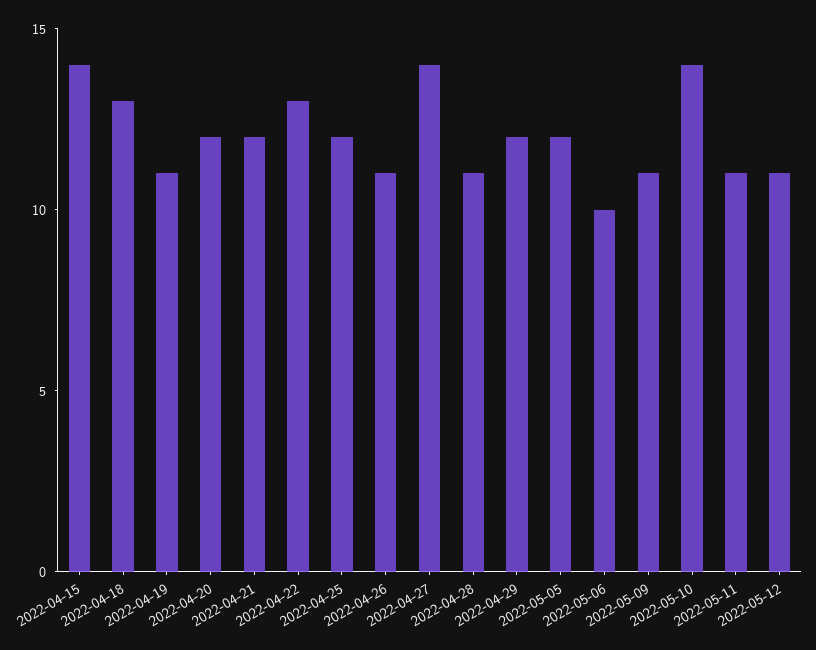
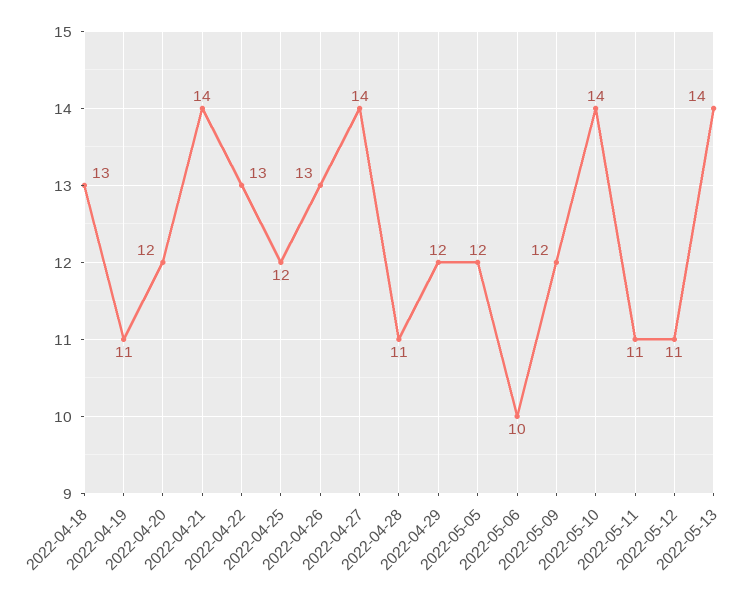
2022-04-15: 14 -> none
2022-04-21: 12 -> 14
2022-04-26: 11 -> 13
2022-05-09: 11 -> 12
2022-05-13: none -> 14

